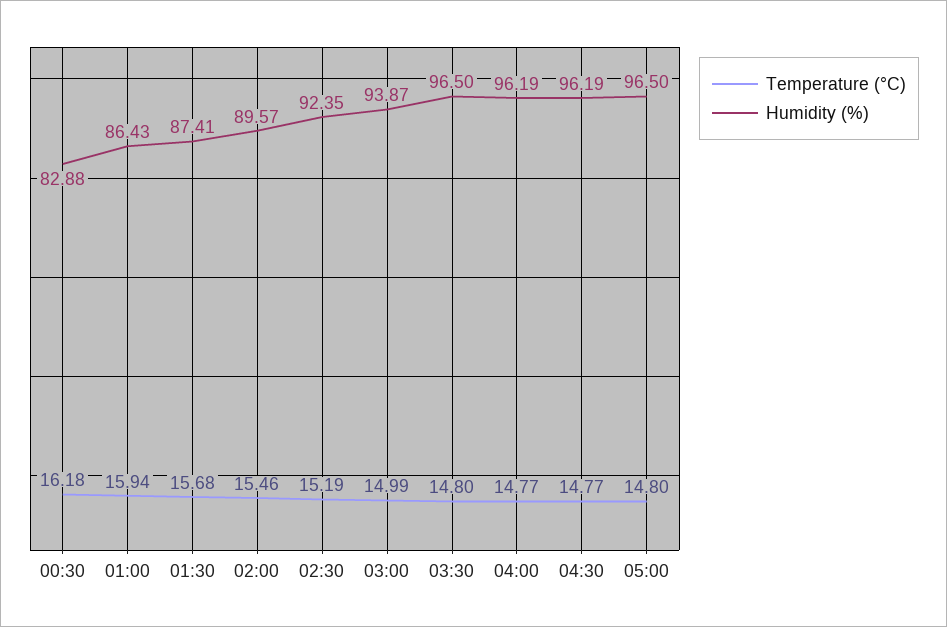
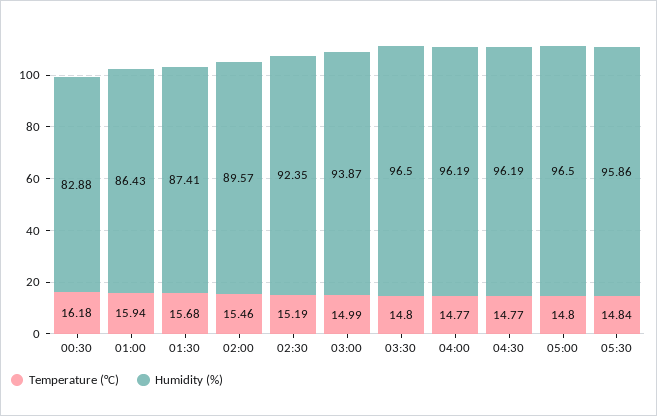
Temperature (°C), 05:30: none -> 14.84
Humidity (%), 05:30: none -> 95.86

